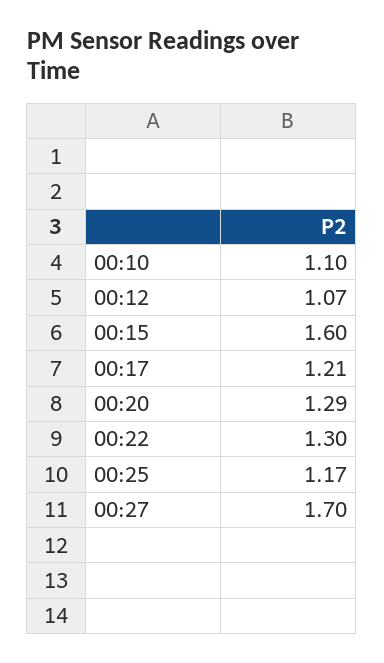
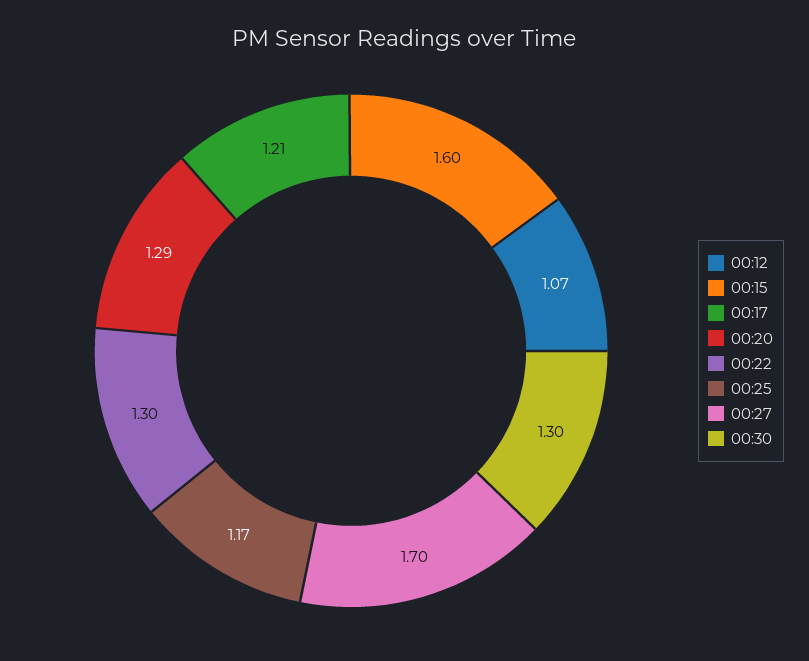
00:10: 1.1 -> none
00:30: none -> 1.3

